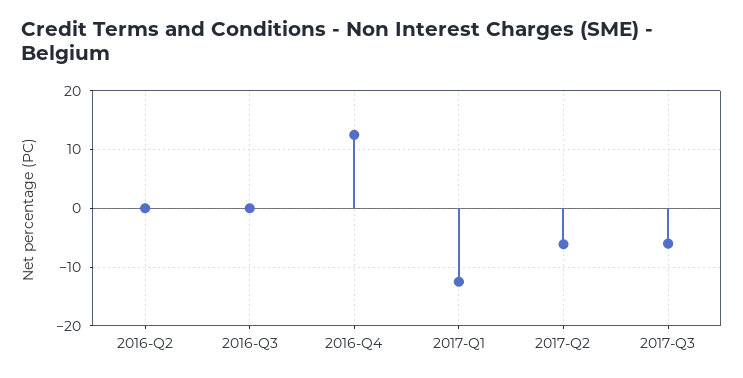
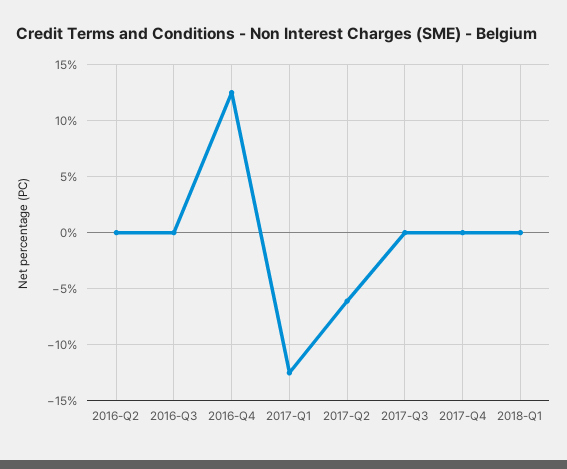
2017-Q3: -6 -> 0
2017-Q4: none -> 0
2018-Q1: none -> 0

